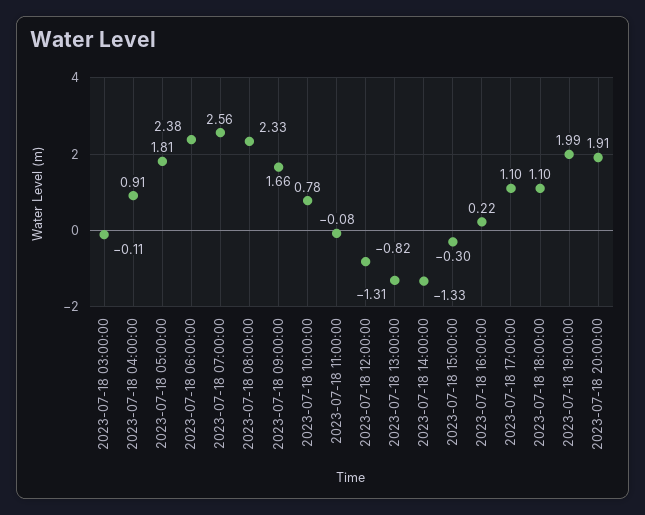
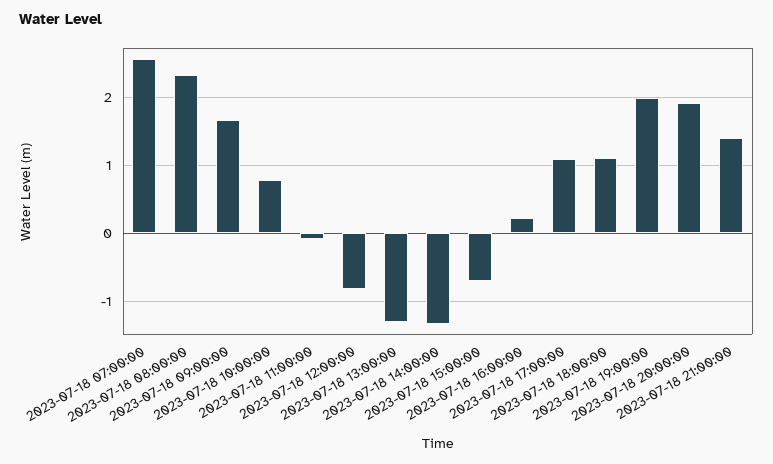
2023-07-18 03:00:00: -0.11 -> none
2023-07-18 04:00:00: 0.91 -> none
2023-07-18 05:00:00: 1.81 -> none
2023-07-18 06:00:00: 2.38 -> none
2023-07-18 15:00:00: -0.3 -> -0.7
2023-07-18 21:00:00: none -> 1.4

